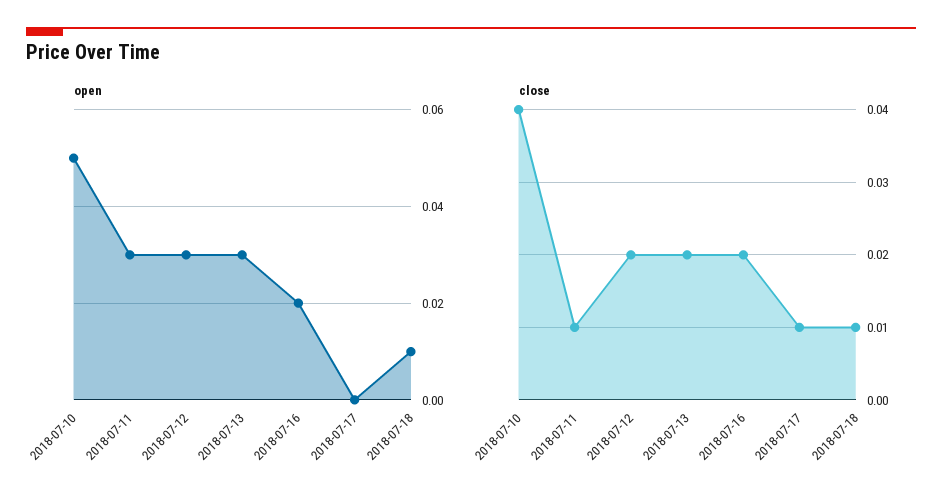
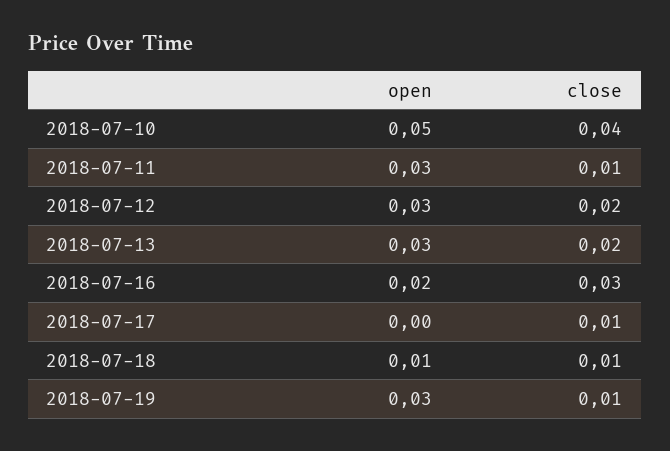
close, 2018-07-16: 0.02 -> 0.03
open, 2018-07-19: none -> 0.03
close, 2018-07-19: none -> 0.01

